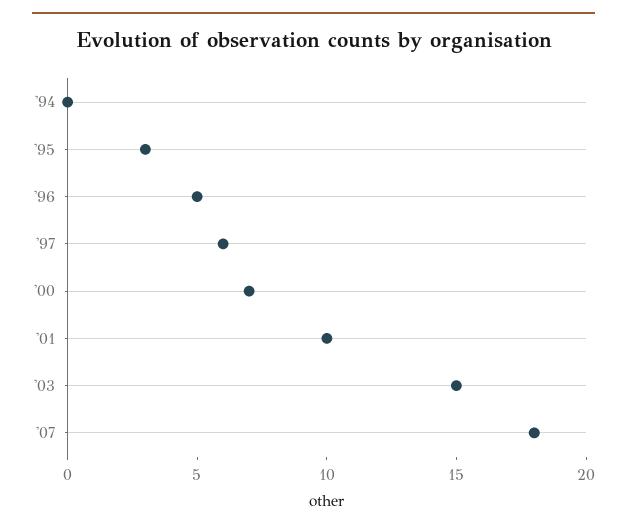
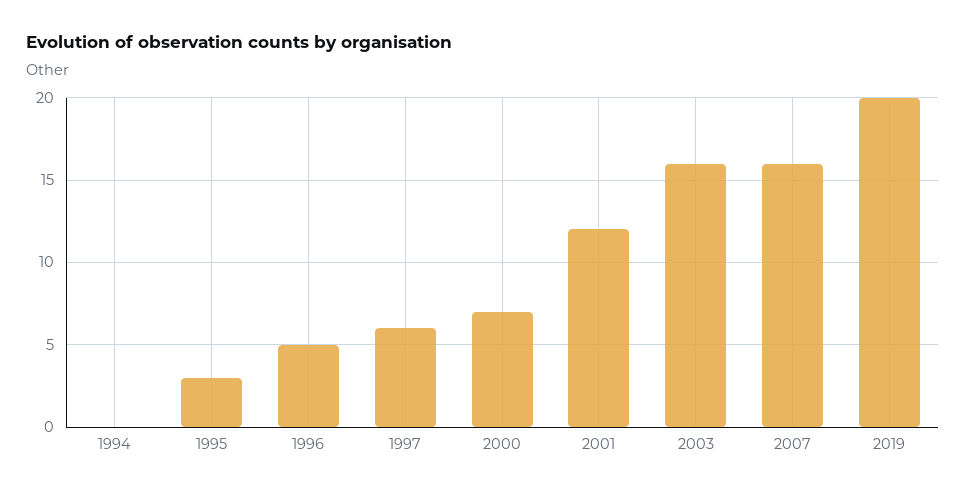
'01: 10 -> 12
'03: 15 -> 16
'07: 18 -> 16
2019: none -> 20

